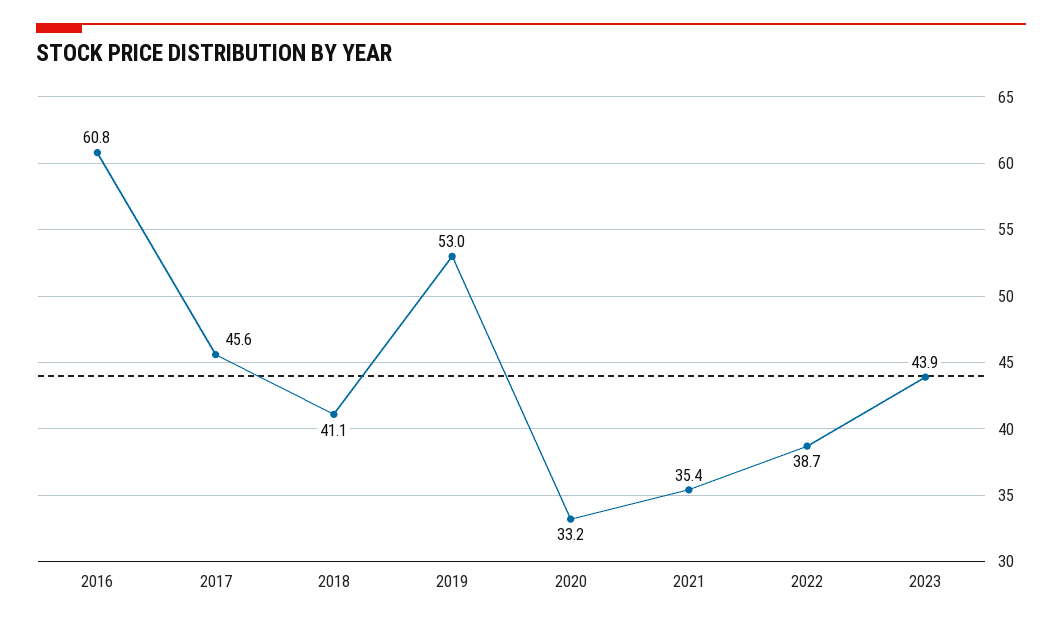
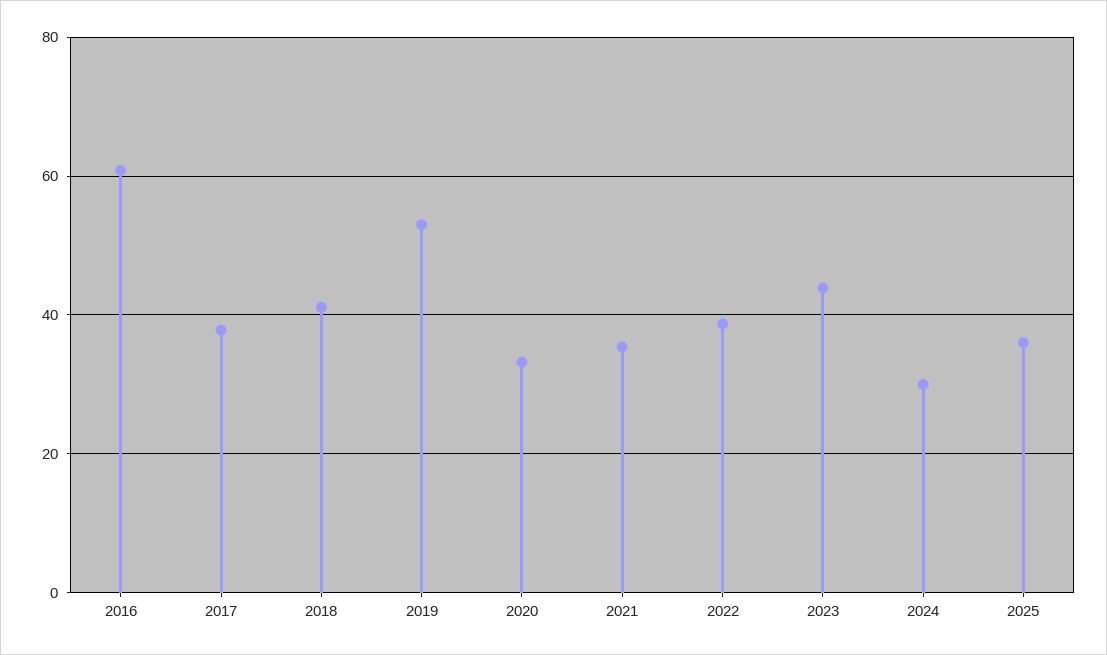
2017: 45.6 -> 38
2024: none -> 30
2025: none -> 36

